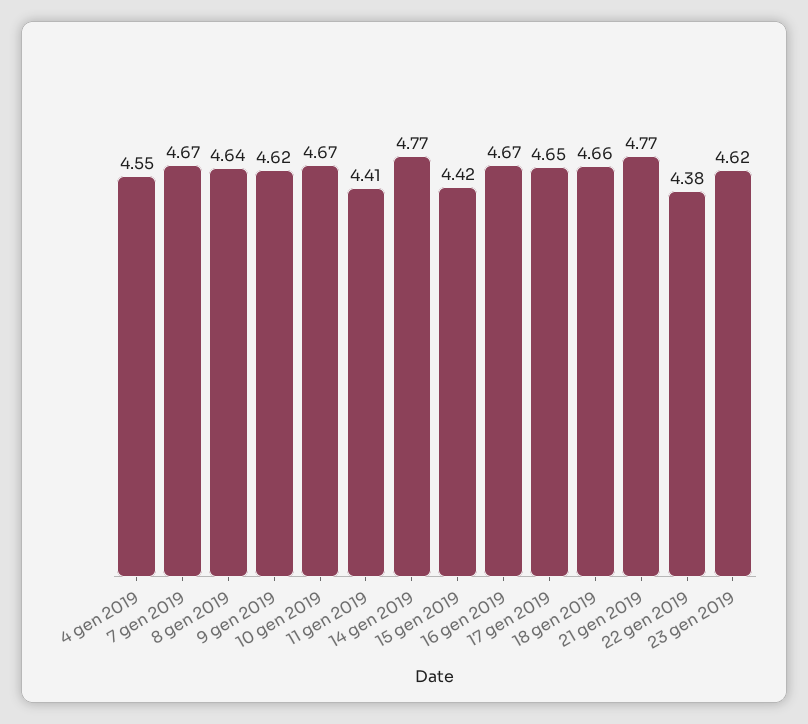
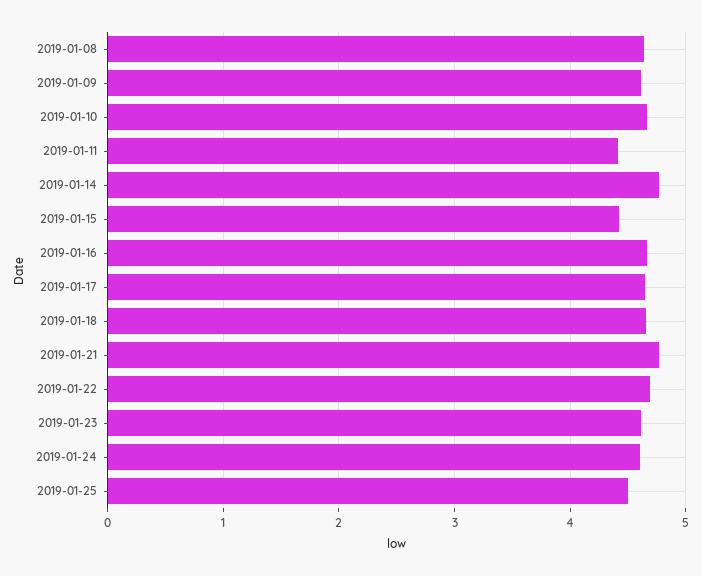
4 gen 2019: 4.55 -> none
7 gen 2019: 4.67 -> none
22 gen 2019: 4.38 -> 4.7
2019-01-24: none -> 4.6
2019-01-25: none -> 4.5

